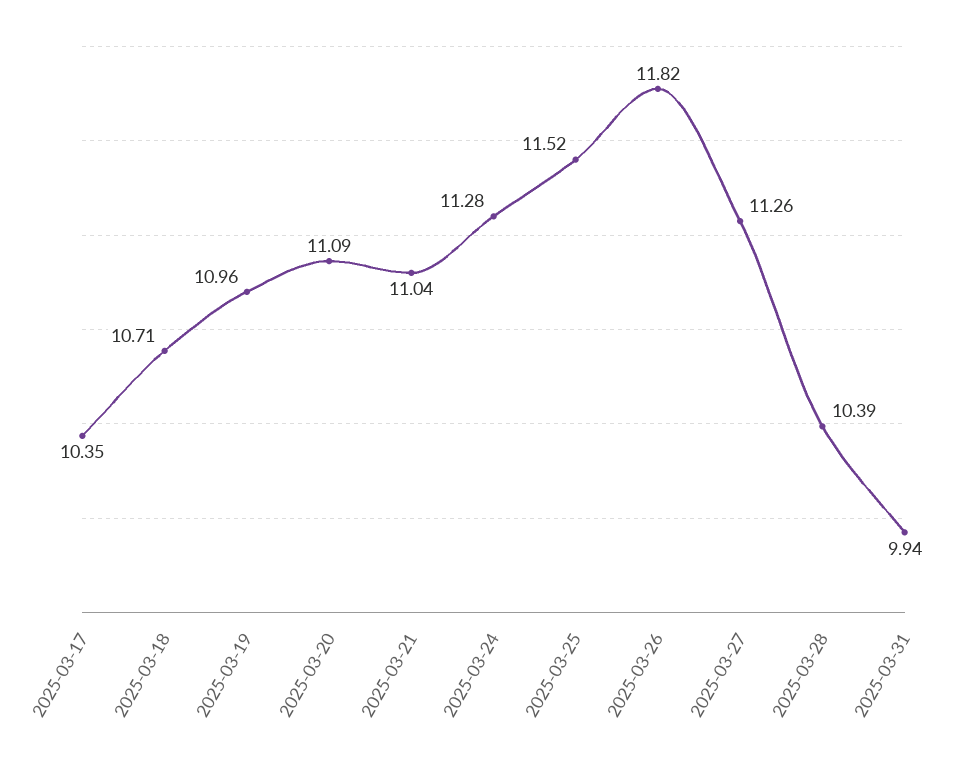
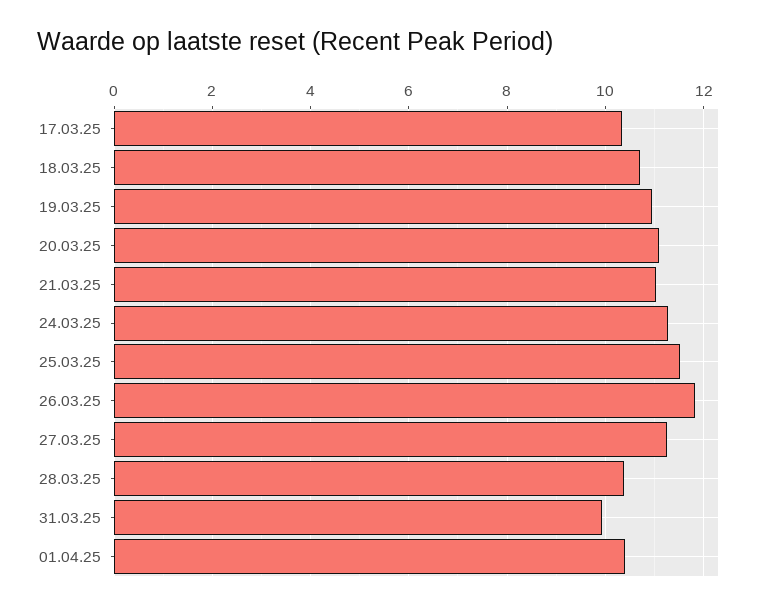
01.04.25: none -> 10.4

